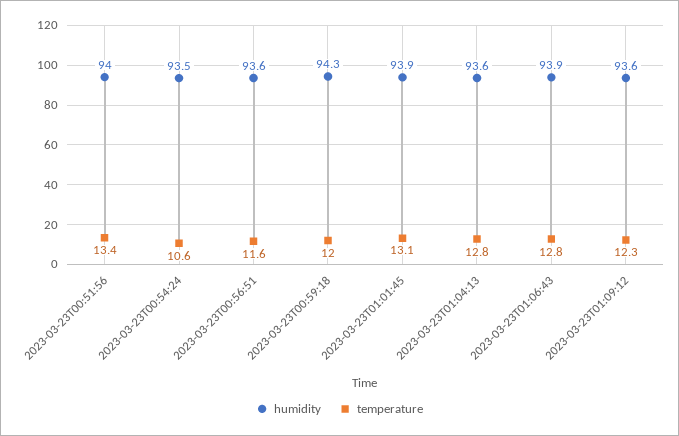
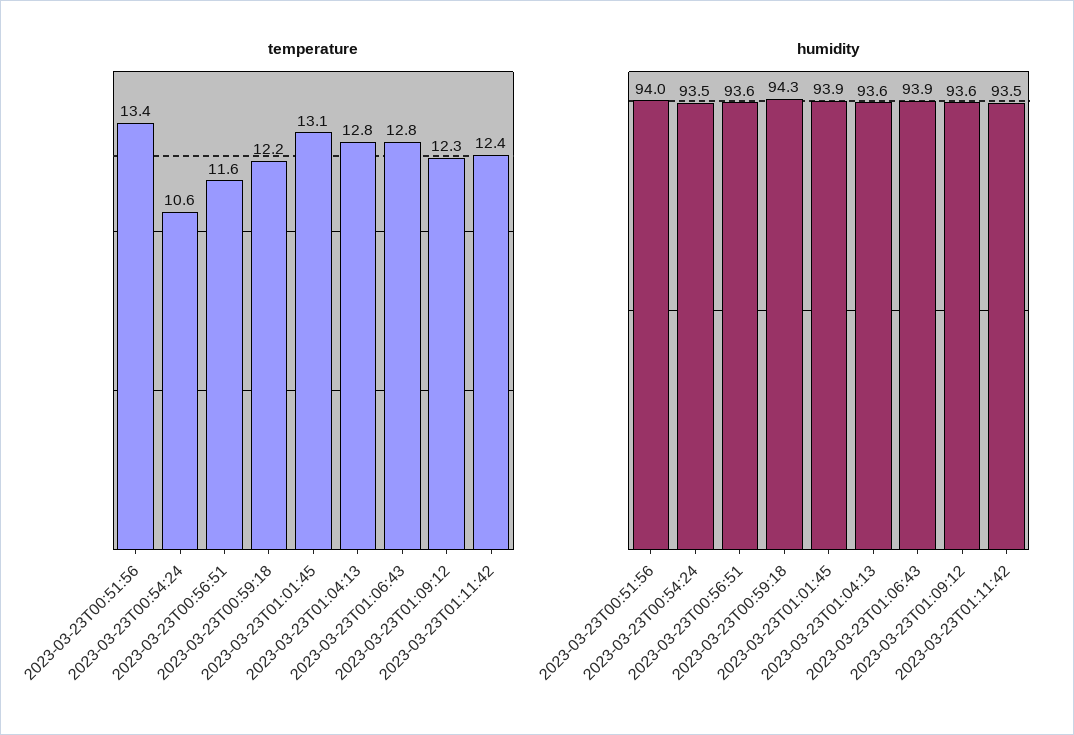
temperature, 2023-03-23T00:59:18: 12 -> 12.2
temperature, 2023-03-23T01:11:42: none -> 12.4
humidity, 2023-03-23T01:11:42: none -> 93.5

